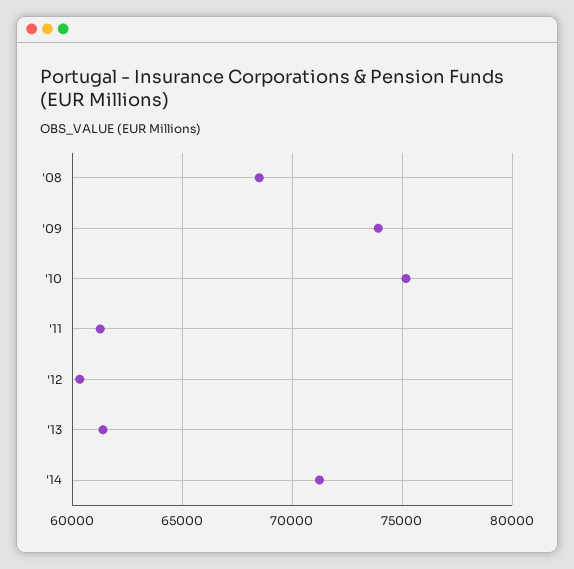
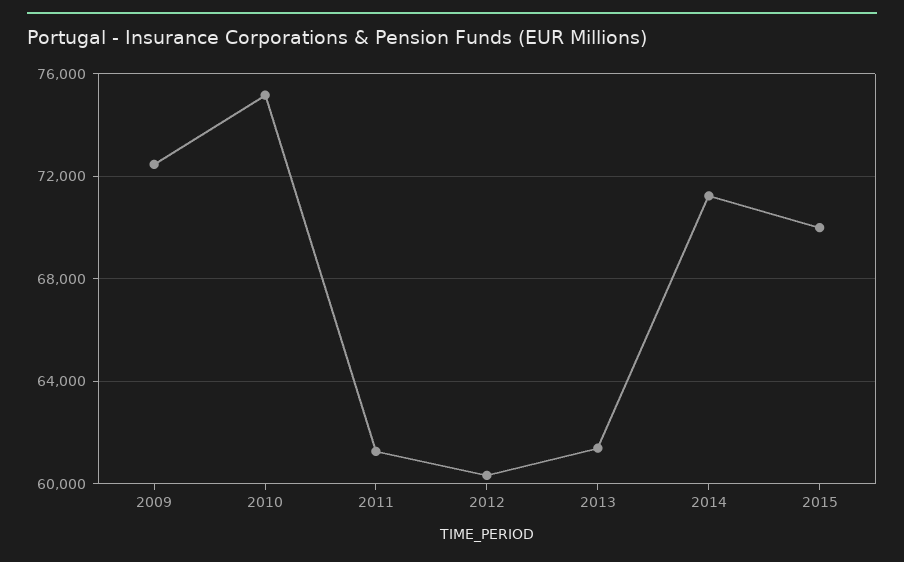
'08: 68500 -> none
'09: 74000 -> 72500
2015: none -> 70000

